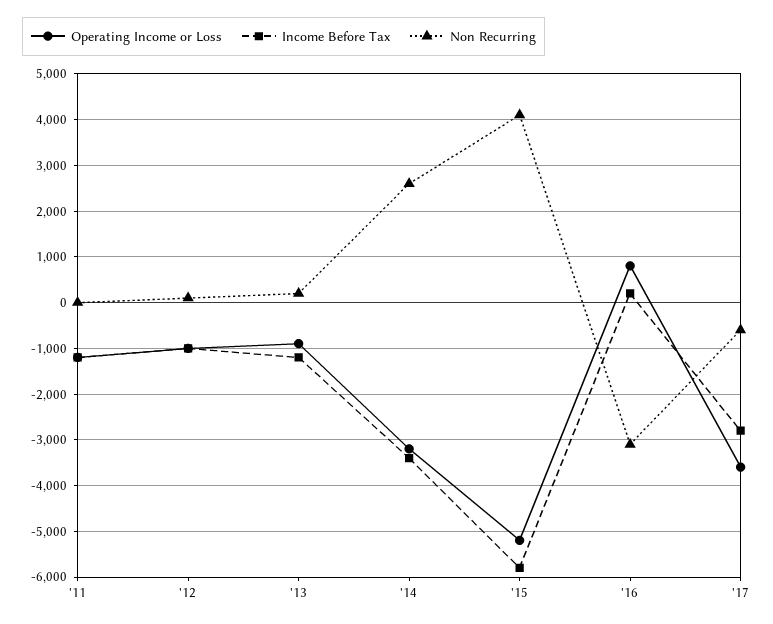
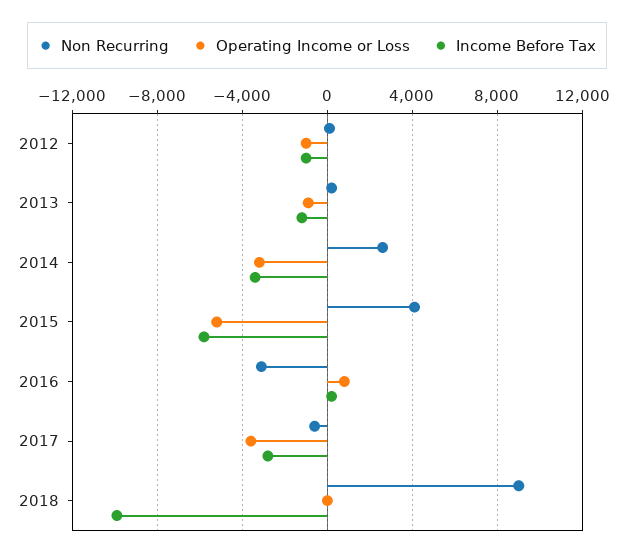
Operating Income or Loss, '11: -1200 -> none
Income Before Tax, '11: -1200 -> none
Non Recurring, '11: 0 -> none
Non Recurring, 2018: none -> 9000
Operating Income or Loss, 2018: none -> 0
Income Before Tax, 2018: none -> -10000

